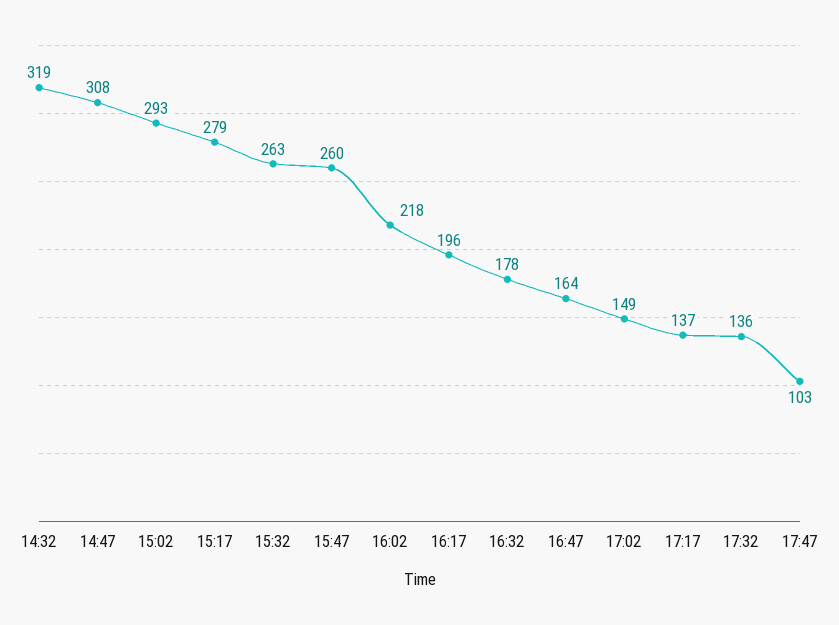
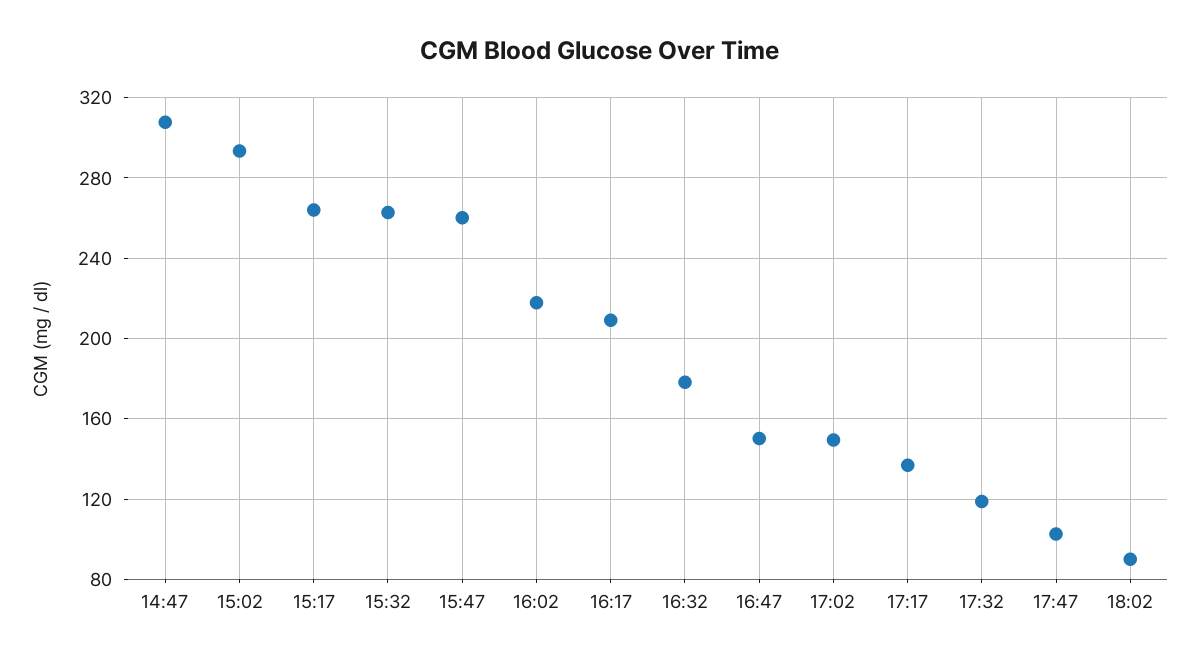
14:32: 319 -> none
15:17: 279 -> 265
16:17: 196 -> 210
16:47: 164 -> 150
17:32: 136 -> 120
18:02: none -> 90

